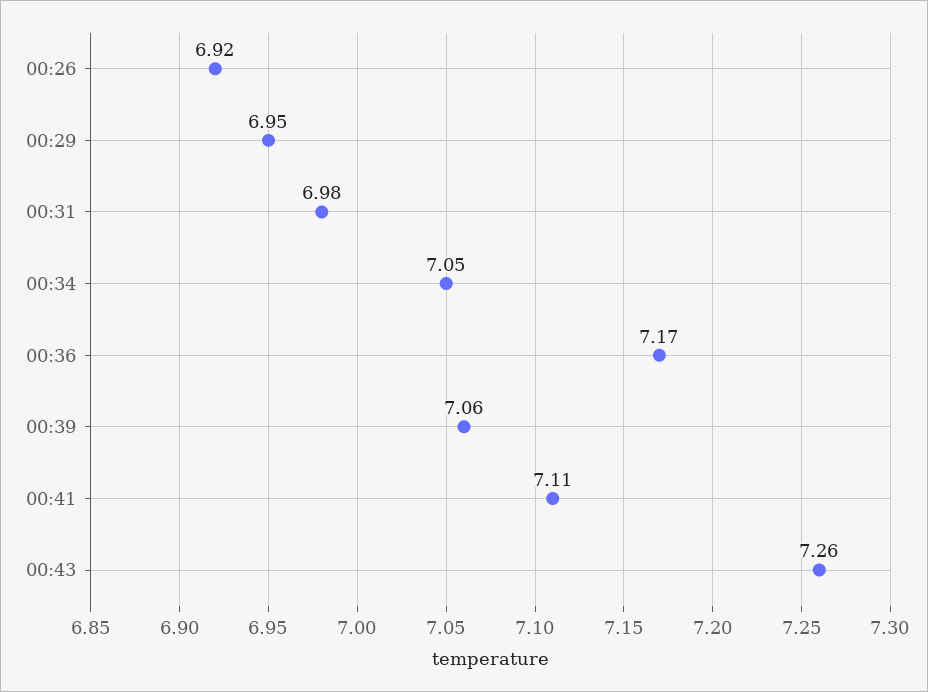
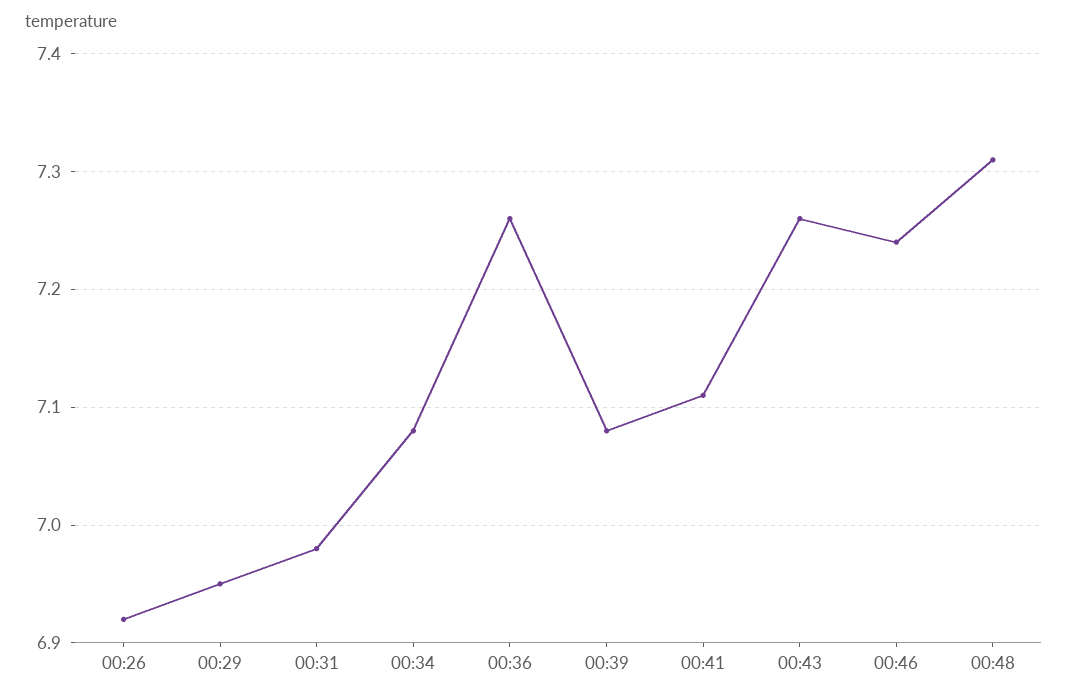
00:34: 7.05 -> 7.08
00:36: 7.17 -> 7.26
00:39: 7.06 -> 7.08
00:46: none -> 7.24
00:48: none -> 7.31

